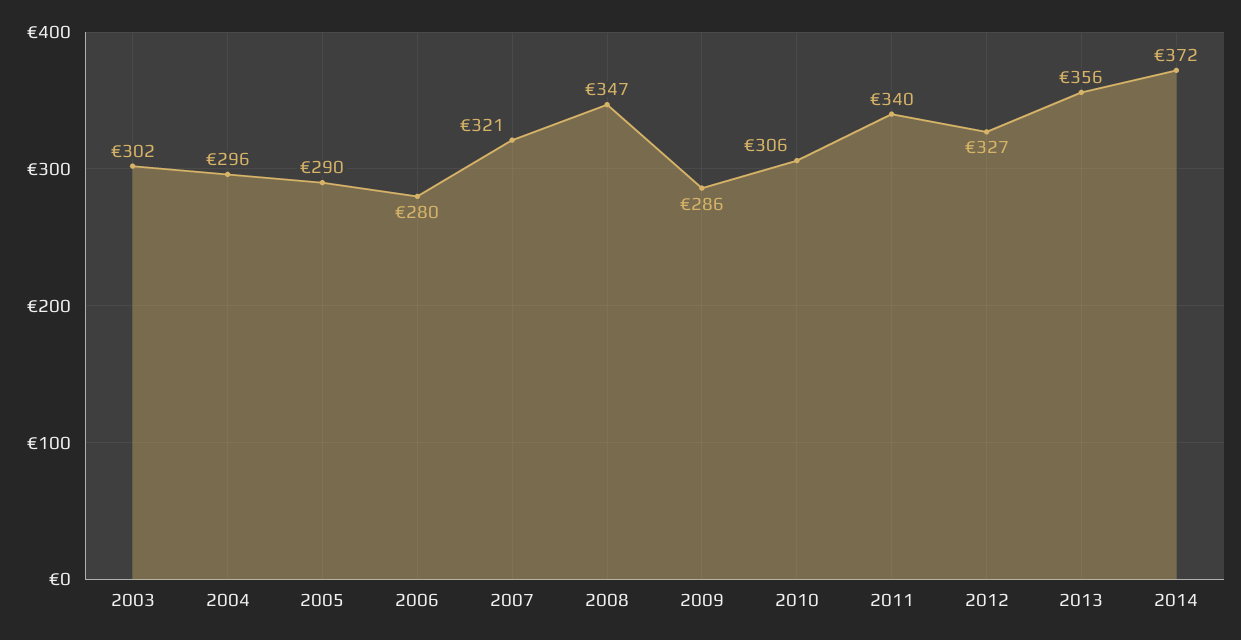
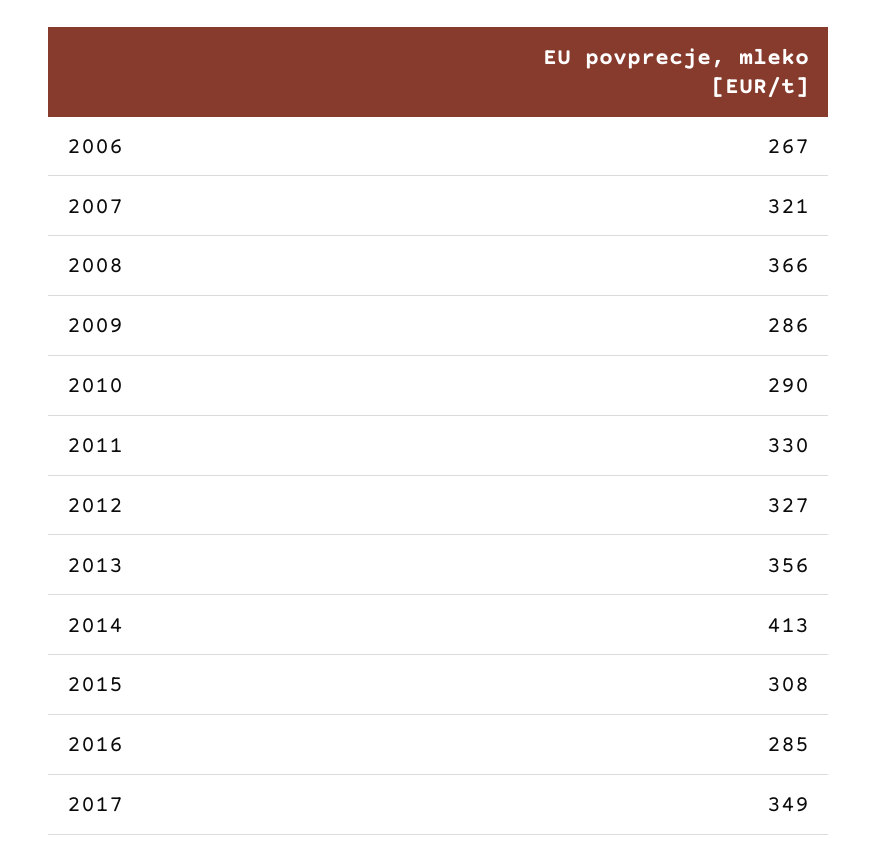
2003: 302 -> none
2004: 296 -> none
2005: 290 -> none
2006: 280 -> 267
2008: 347 -> 366
2010: 306 -> 290
2011: 340 -> 330
2014: 372 -> 413
2015: none -> 308
2016: none -> 285
2017: none -> 349

